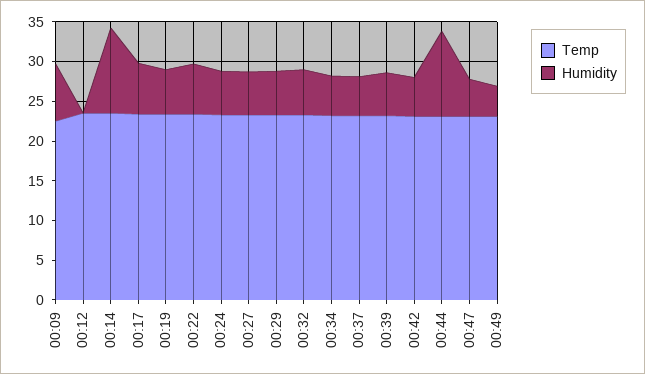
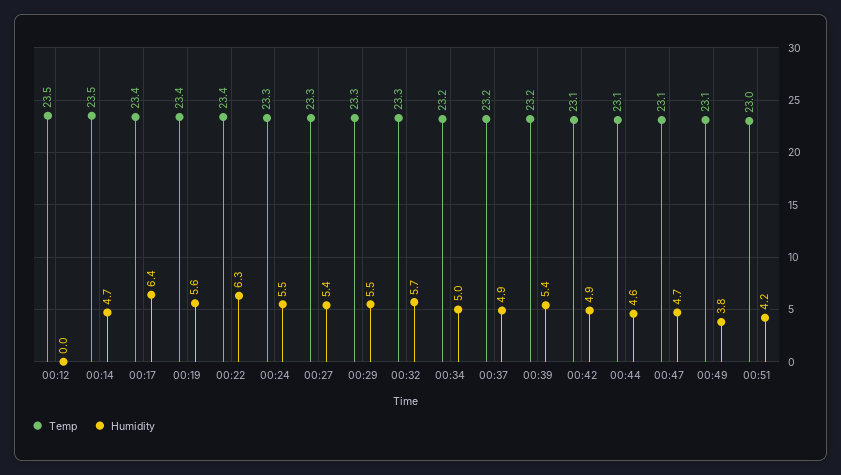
Temp, 00:09: 22.5 -> none
Humidity, 00:09: 7.5 -> none
Humidity, 00:14: 10 -> 4.7
Humidity, 00:44: 10 -> 4.6
Temp, 00:51: none -> 23
Humidity, 00:51: none -> 4.2

